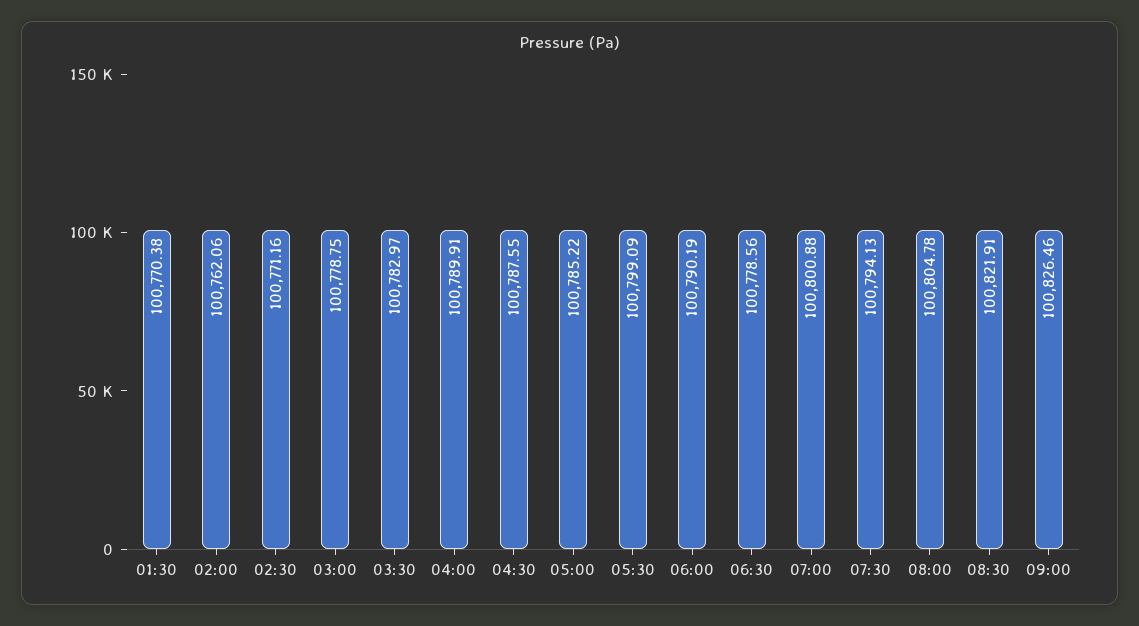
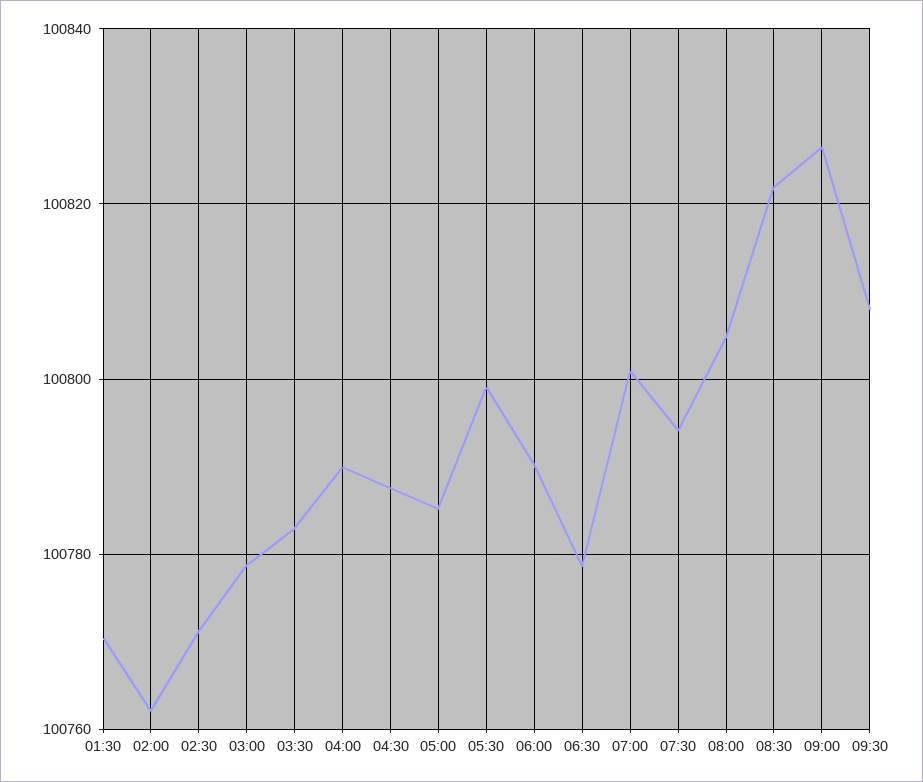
09:30: none -> 100808

